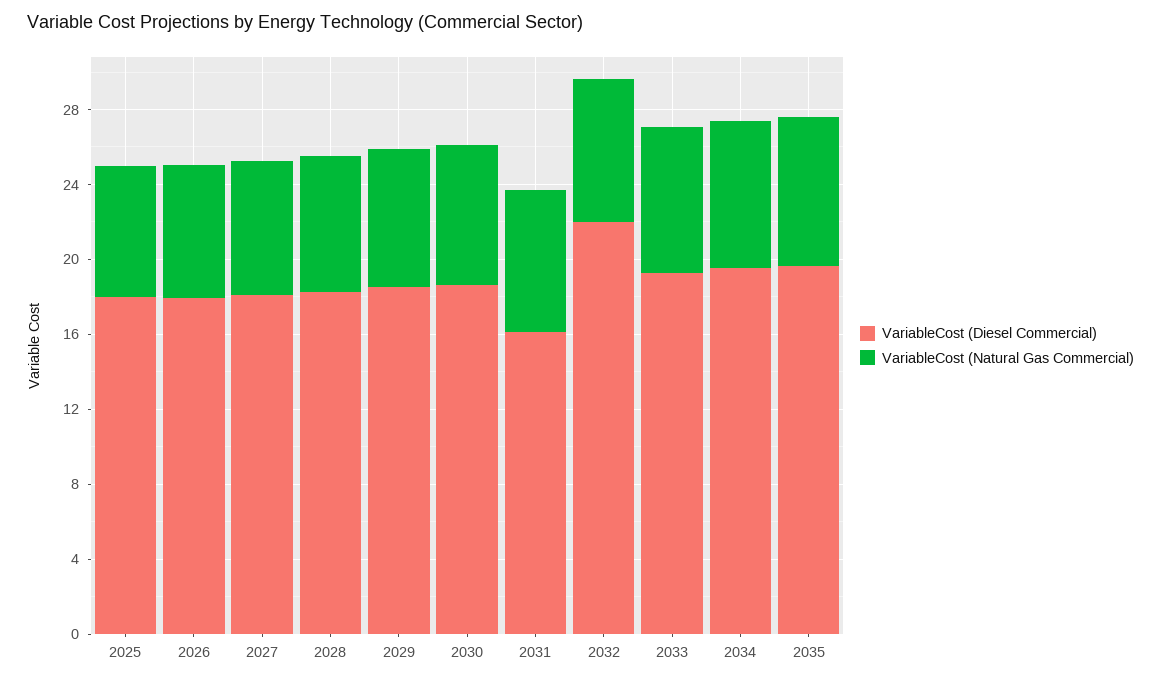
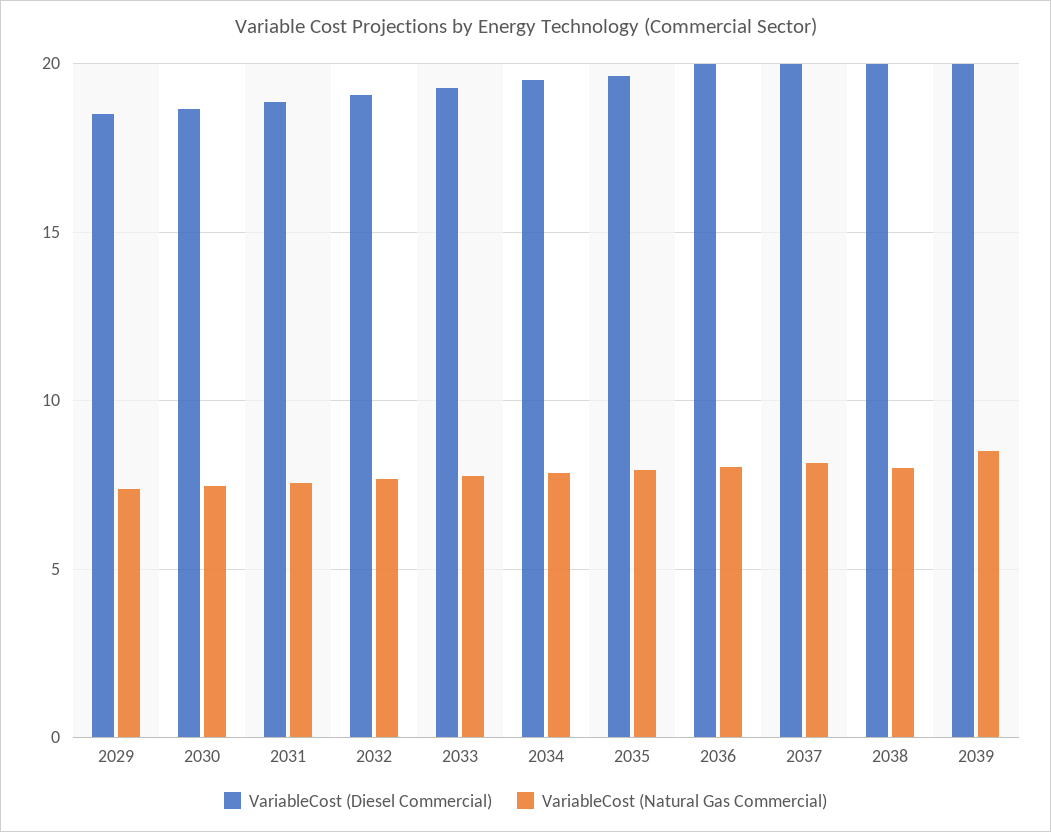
VariableCost (Diesel Commercial), 2025: 18 -> none
VariableCost (Natural Gas Commercial), 2025: 7 -> none
VariableCost (Diesel Commercial), 2026: 18 -> none
VariableCost (Natural Gas Commercial), 2026: 7 -> none
VariableCost (Diesel Commercial), 2027: 18 -> none
VariableCost (Natural Gas Commercial), 2027: 7 -> none
VariableCost (Diesel Commercial), 2028: 18 -> none
VariableCost (Natural Gas Commercial), 2028: 7 -> none
VariableCost (Diesel Commercial), 2031: 16 -> 19
VariableCost (Diesel Commercial), 2032: 22 -> 19
VariableCost (Diesel Commercial), 2036: none -> 20
VariableCost (Natural Gas Commercial), 2036: none -> 8
VariableCost (Diesel Commercial), 2037: none -> 20
VariableCost (Natural Gas Commercial), 2037: none -> 8
VariableCost (Diesel Commercial), 2038: none -> 20
VariableCost (Natural Gas Commercial), 2038: none -> 8
VariableCost (Diesel Commercial), 2039: none -> 20
VariableCost (Natural Gas Commercial), 2039: none -> 8.5

